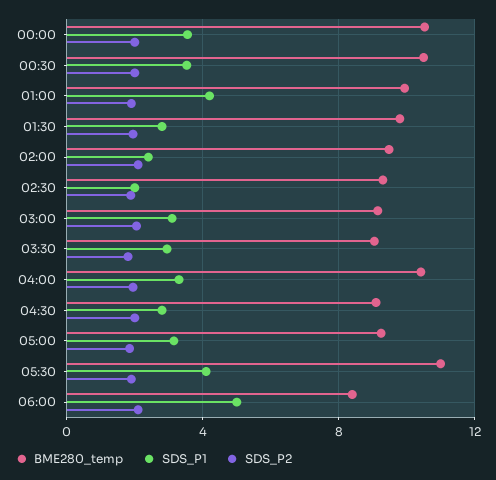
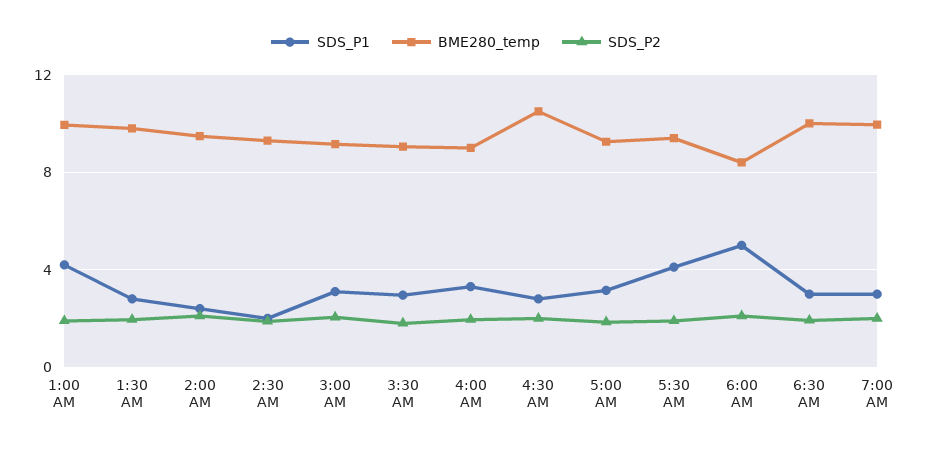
BME280_temp, 00:00: 10.5 -> none
SDS_P1, 00:00: 3.5 -> none
SDS_P2, 00:00: 2 -> none
BME280_temp, 00:30: 10.5 -> none
SDS_P1, 00:30: 3.5 -> none
SDS_P2, 00:30: 2 -> none
BME280_temp, 04:00: 10.5 -> 9
BME280_temp, 04:30: 9 -> 10.5
BME280_temp, 05:30: 11 -> 9.5
SDS_P1, 6:30 AM: none -> 3
BME280_temp, 6:30 AM: none -> 10
SDS_P2, 6:30 AM: none -> 2
SDS_P1, 7:00 AM: none -> 3
BME280_temp, 7:00 AM: none -> 10
SDS_P2, 7:00 AM: none -> 2

